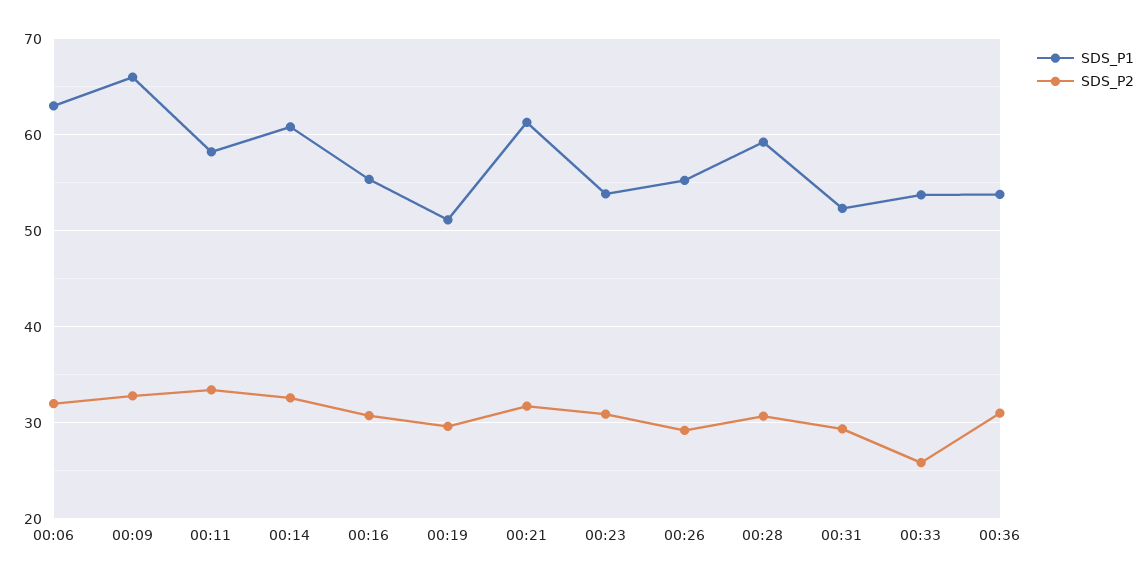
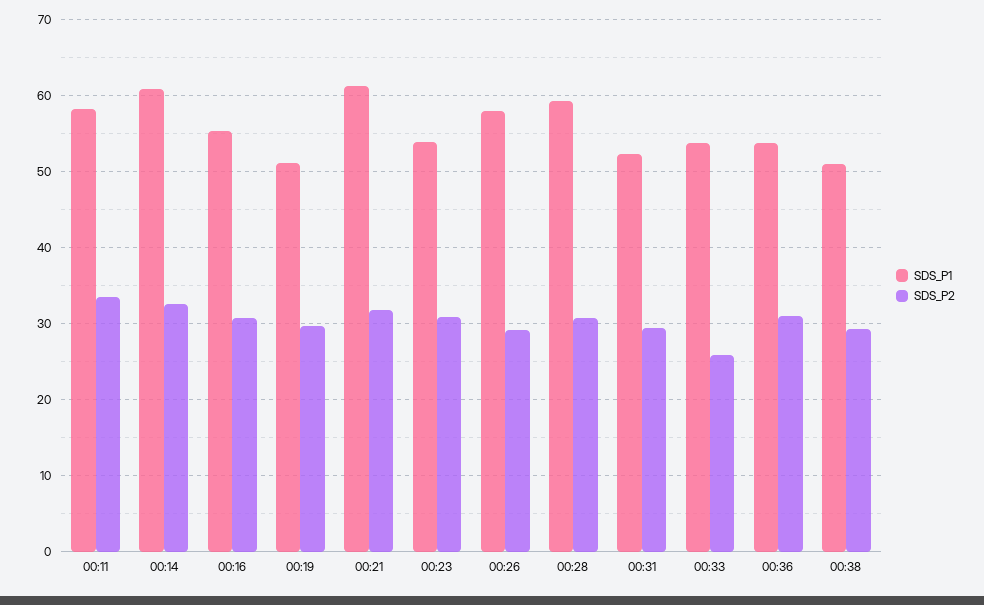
SDS_P1, 00:06: 63 -> none
SDS_P2, 00:06: 32 -> none
SDS_P1, 00:09: 66 -> none
SDS_P2, 00:09: 33 -> none
SDS_P1, 00:26: 55 -> 58
SDS_P1, 00:38: none -> 51
SDS_P2, 00:38: none -> 29

